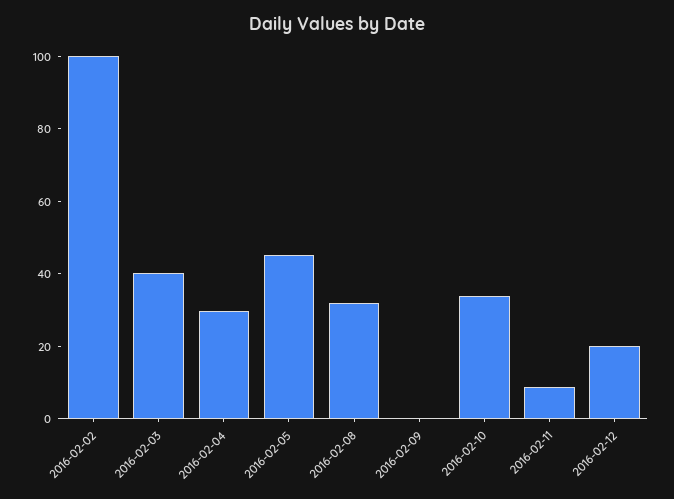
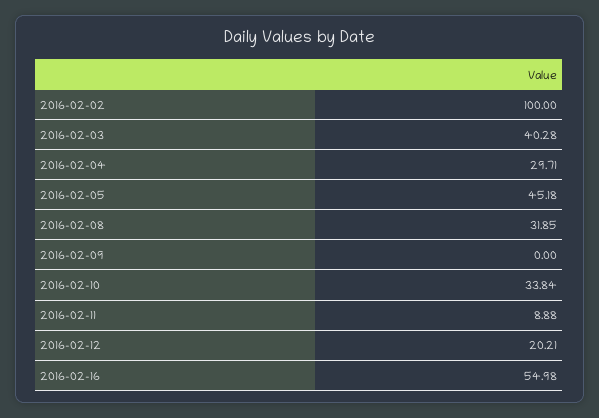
2016-02-16: none -> 54.98

